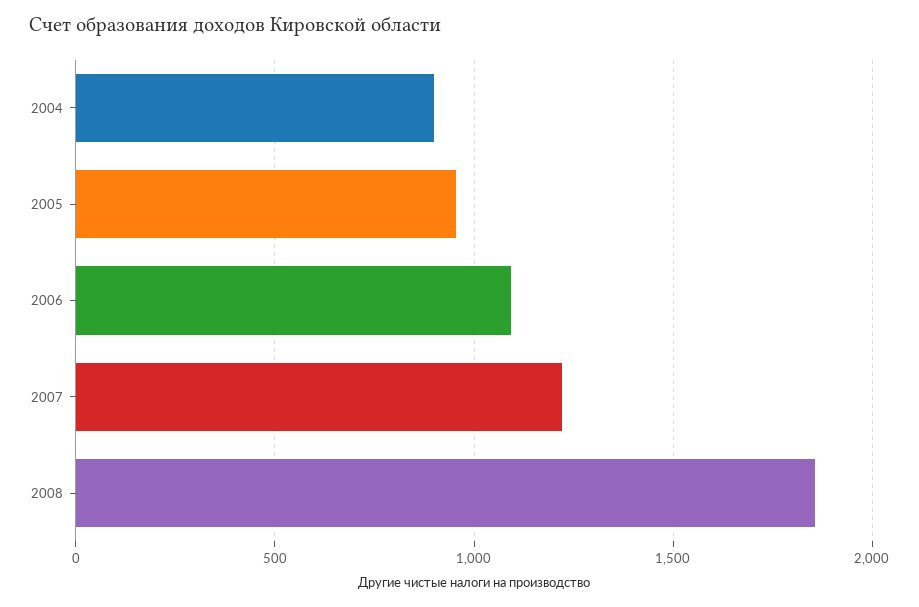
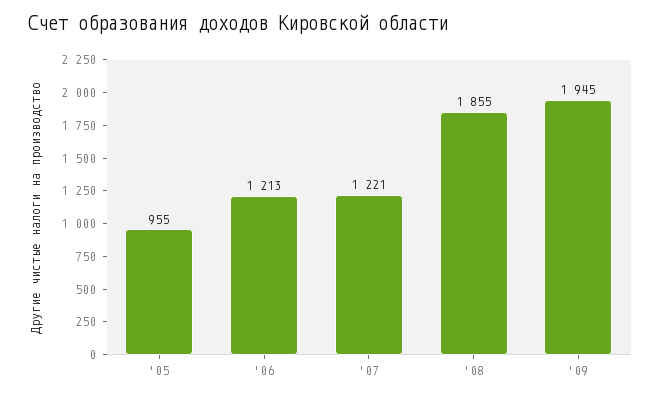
2004: 900 -> none
2006: 1100 -> 1213
'09: none -> 1945

